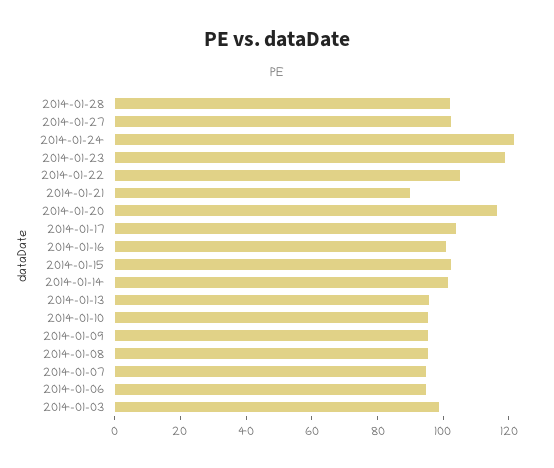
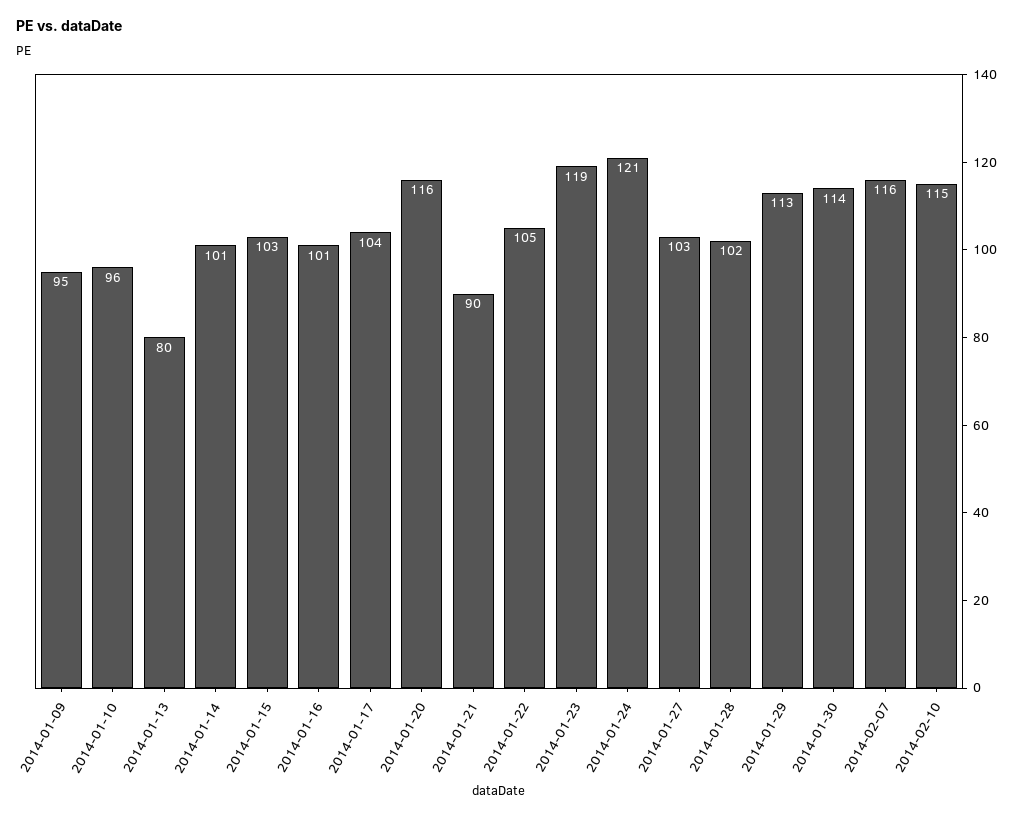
2014-01-13: 95 -> 80
2014-01-08: 95 -> none
2014-01-07: 95 -> none
2014-01-06: 95 -> none
2014-01-03: 100 -> none
2014-01-29: none -> 113
2014-01-30: none -> 114
2014-02-07: none -> 116
2014-02-10: none -> 115

